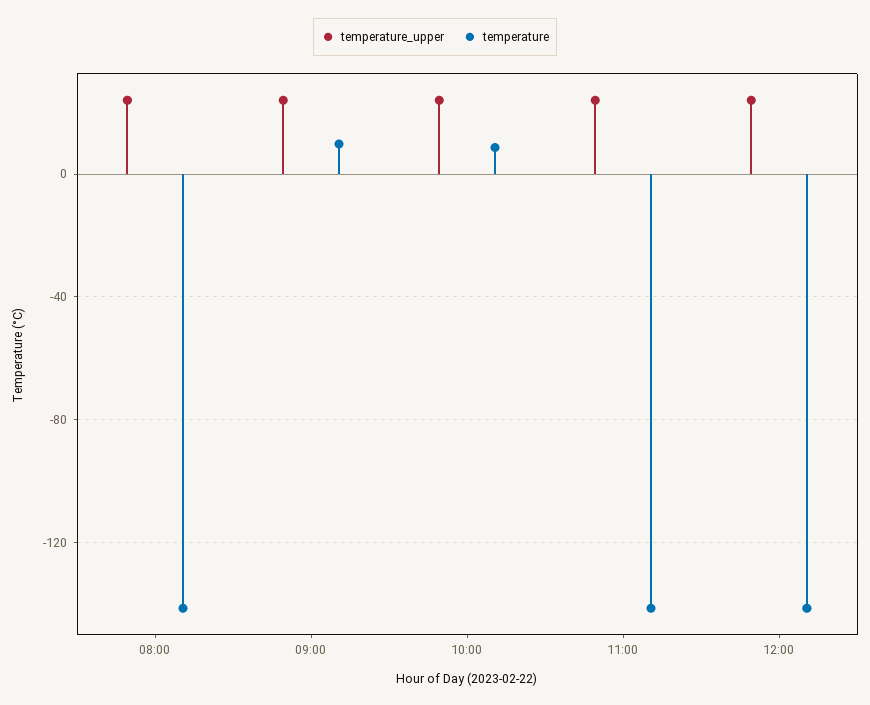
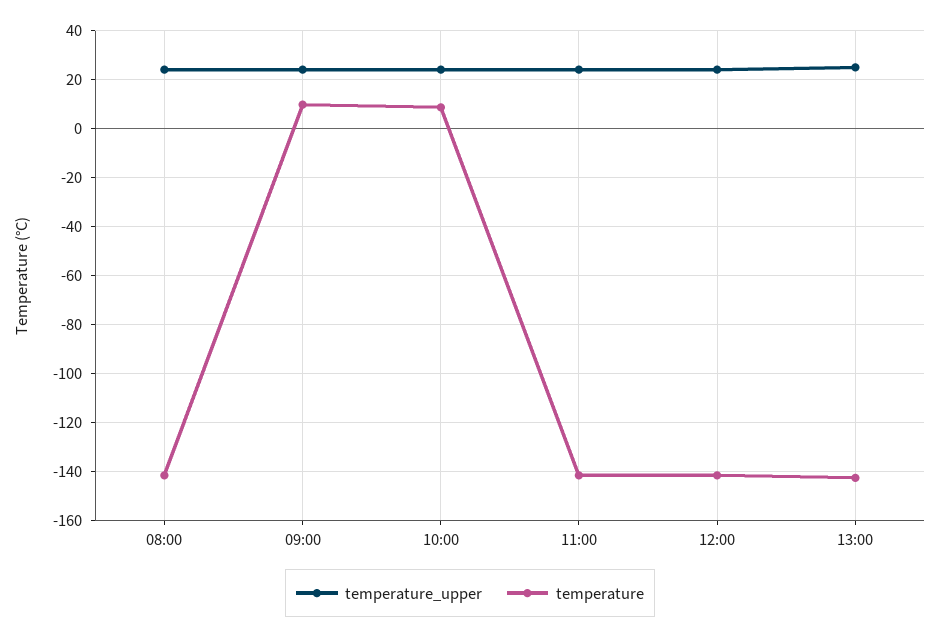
temperature_upper, 13:00: none -> 25
temperature, 13:00: none -> -142.5

